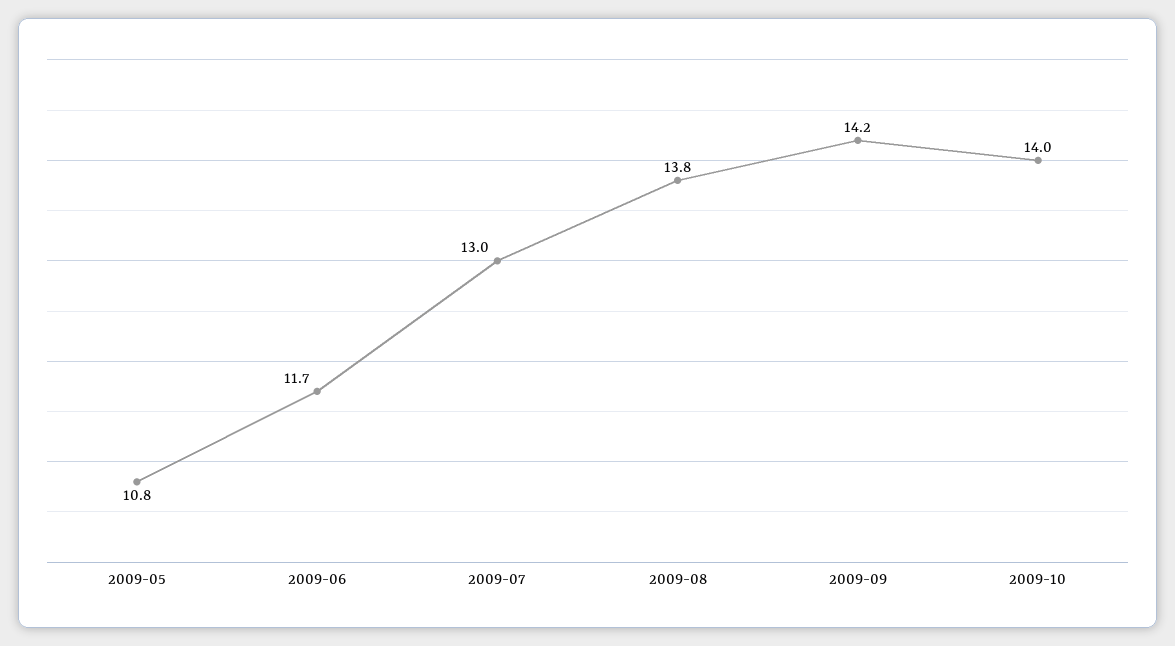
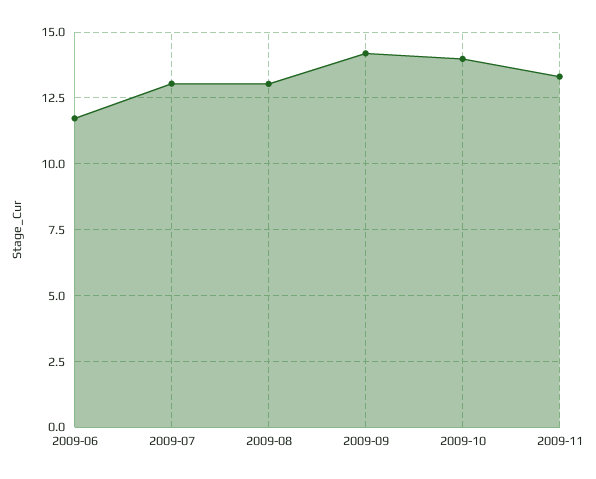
2009-05: 10.8 -> none
2009-08: 13.8 -> 13
2009-11: none -> 13.25

